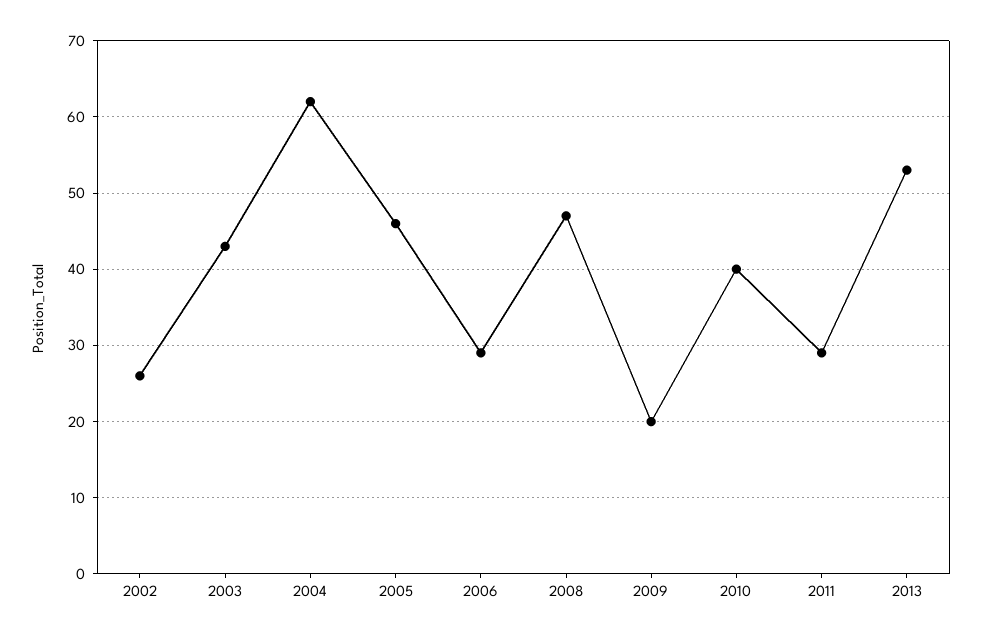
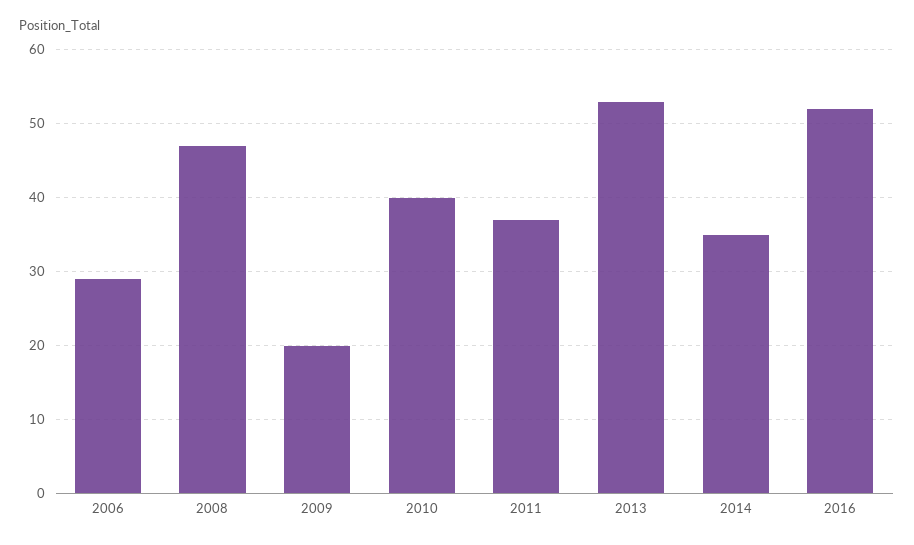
2002: 26 -> none
2003: 43 -> none
2004: 62 -> none
2005: 46 -> none
2011: 29 -> 37
2014: none -> 35
2016: none -> 52

